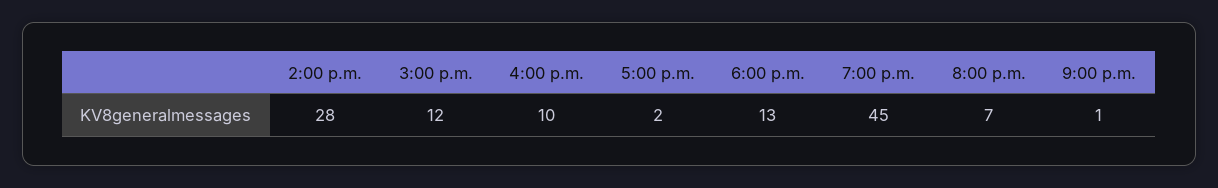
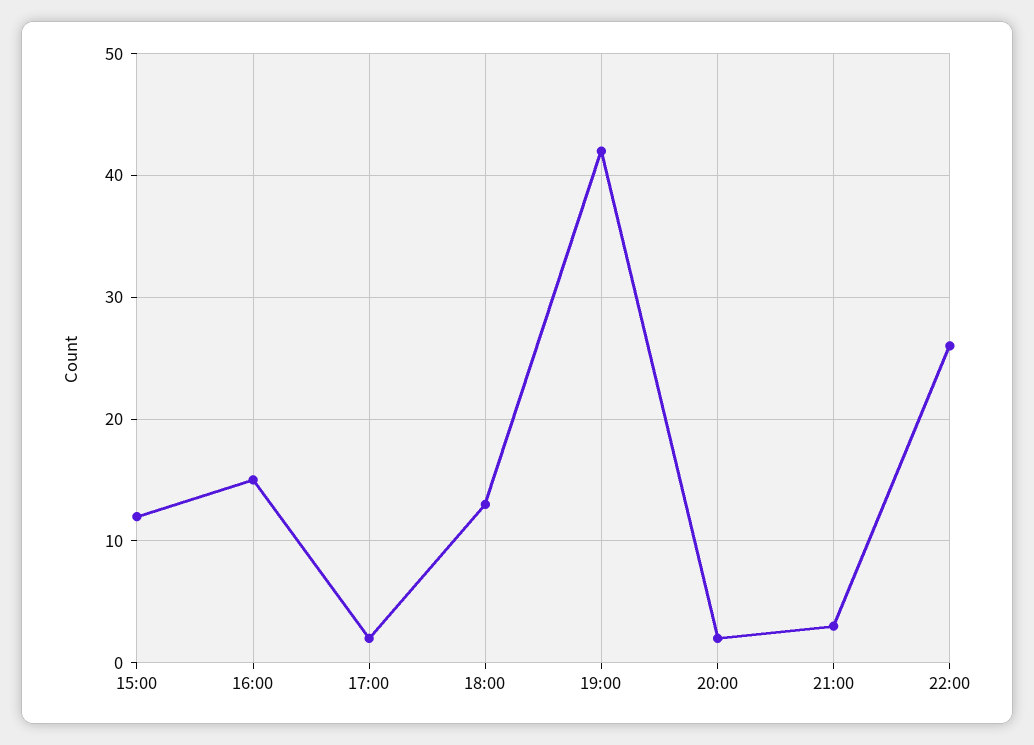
2:00 p.m.: 28 -> none
4:00 p.m.: 10 -> 15
7:00 p.m.: 45 -> 42
8:00 p.m.: 7 -> 2
9:00 p.m.: 1 -> 3
22:00: none -> 26

